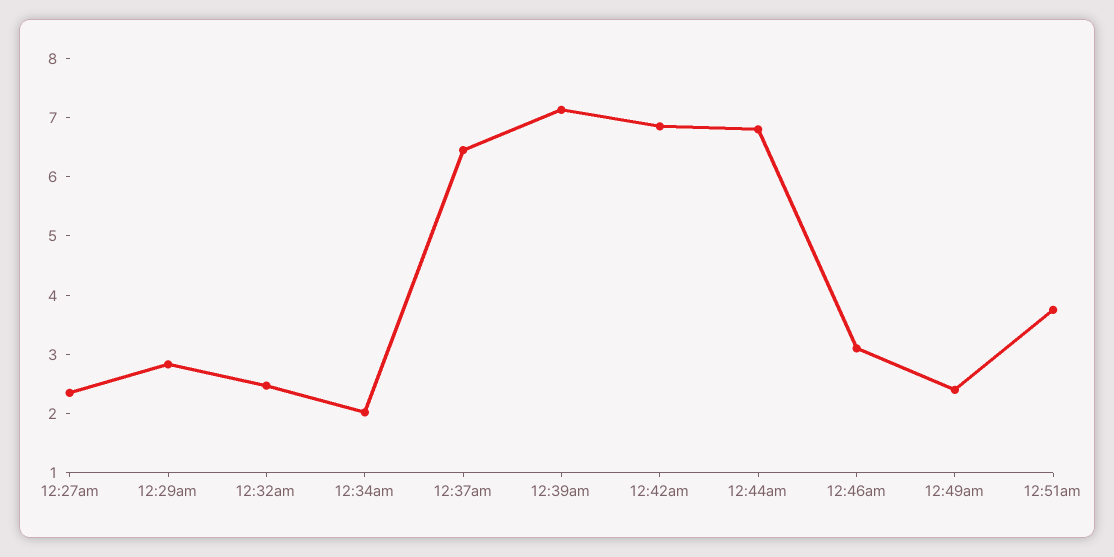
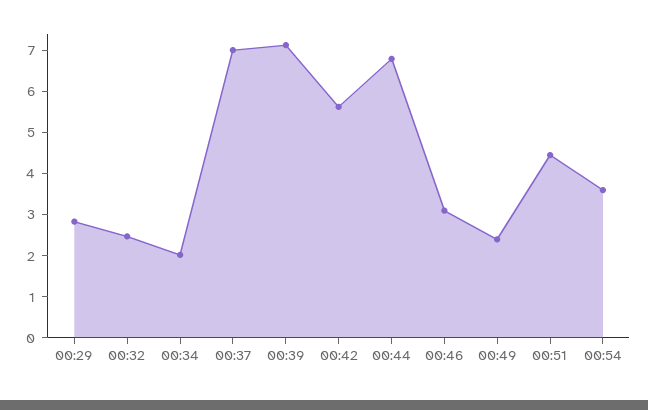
12:27am: 2.4 -> none
12:37am: 6.4 -> 7
12:42am: 6.8 -> 5.6
12:51am: 3.8 -> 4.4
00:54: none -> 3.6

